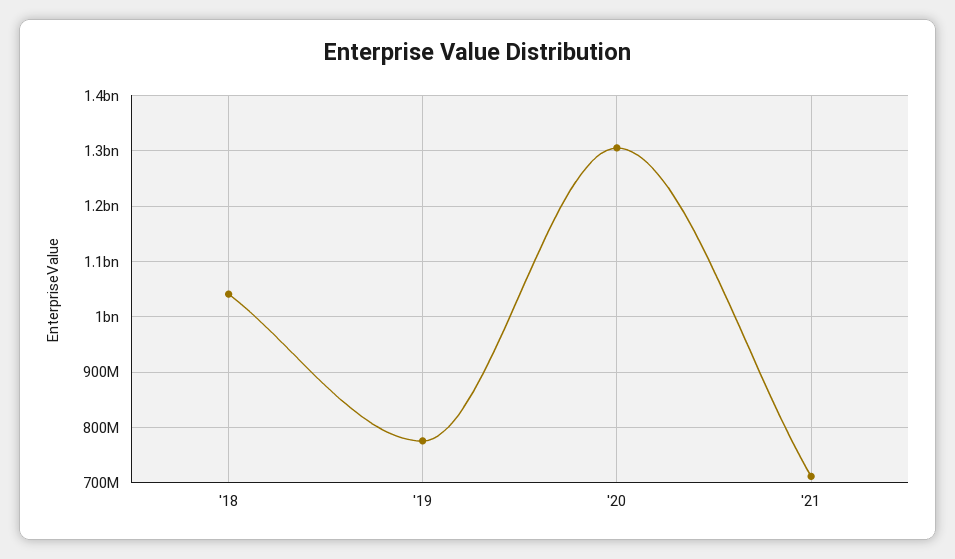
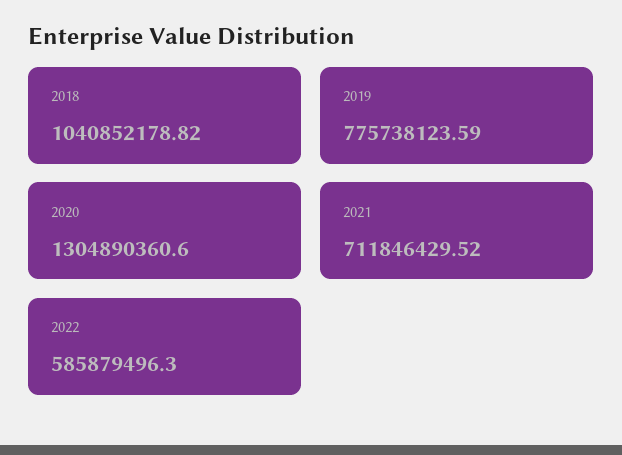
2022: none -> 585879496.3

